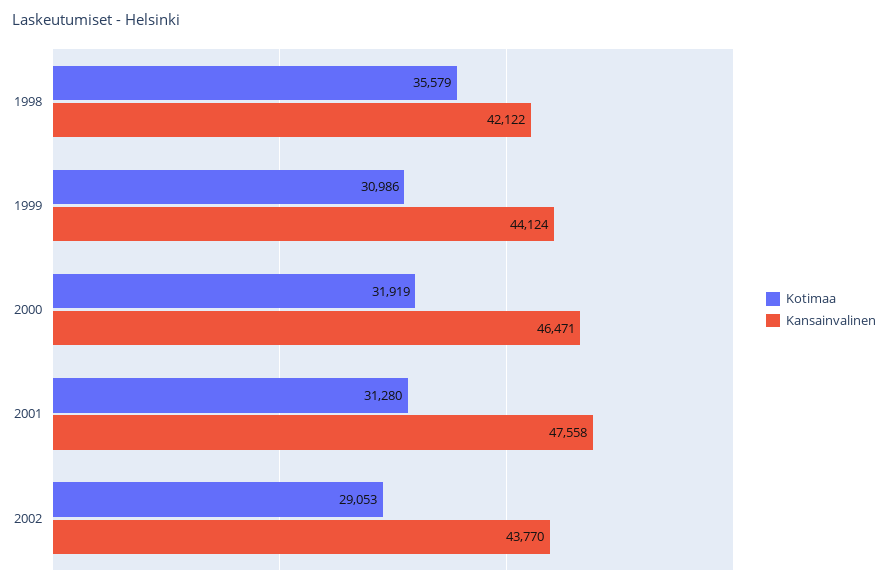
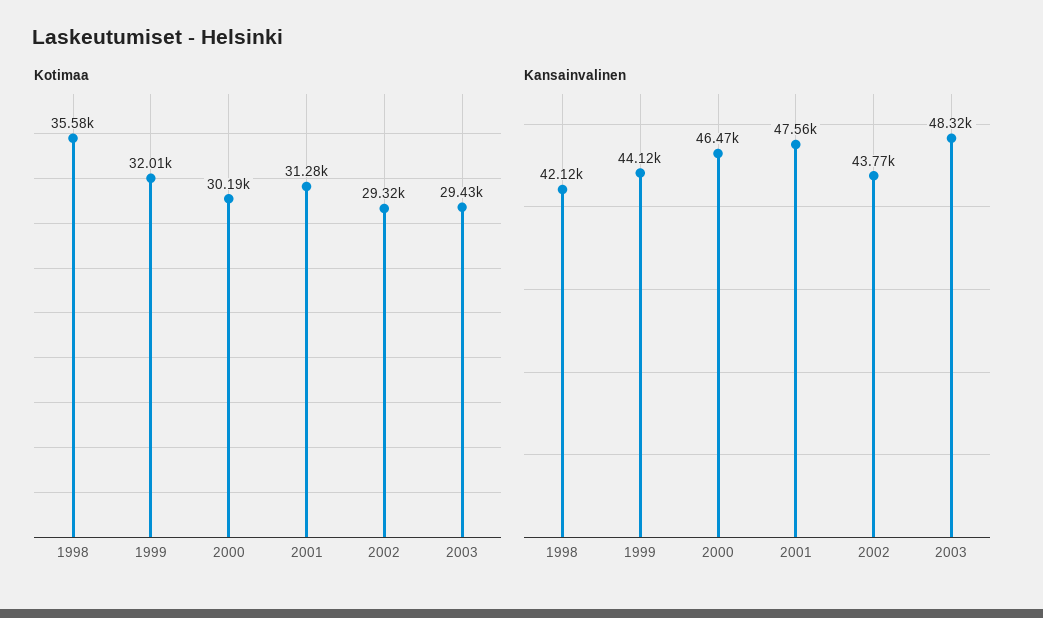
Kotimaa, 1999: 30986 -> 32010
Kotimaa, 2000: 31919 -> 30190
Kotimaa, 2002: 29053 -> 29320
Kotimaa, 2003: none -> 29430
Kansainvalinen, 2003: none -> 48320

